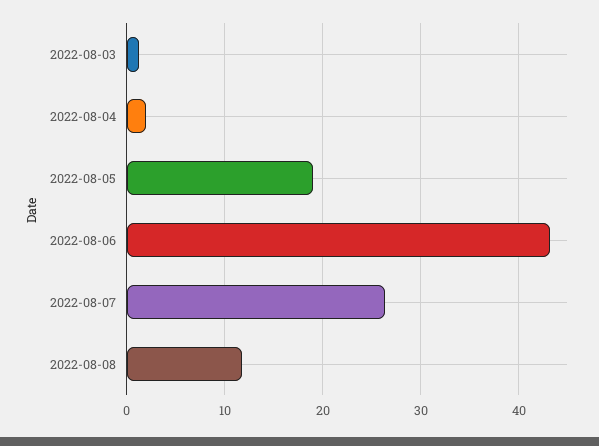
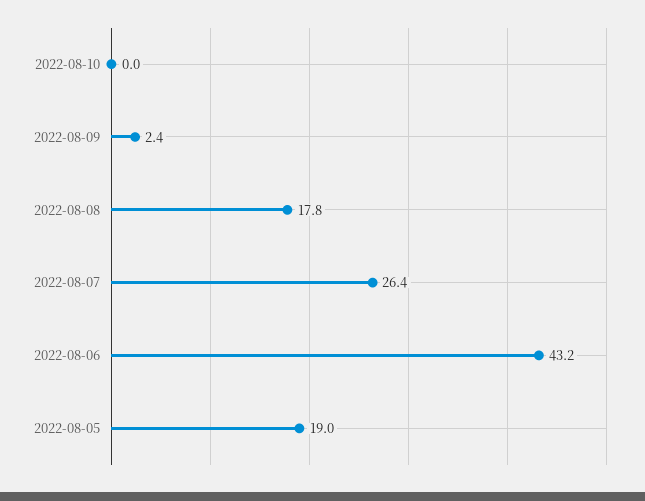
2022-08-03: 1 -> none
2022-08-04: 2 -> none
2022-08-08: 12 -> 17.8
2022-08-10: none -> 0
2022-08-09: none -> 2.4

